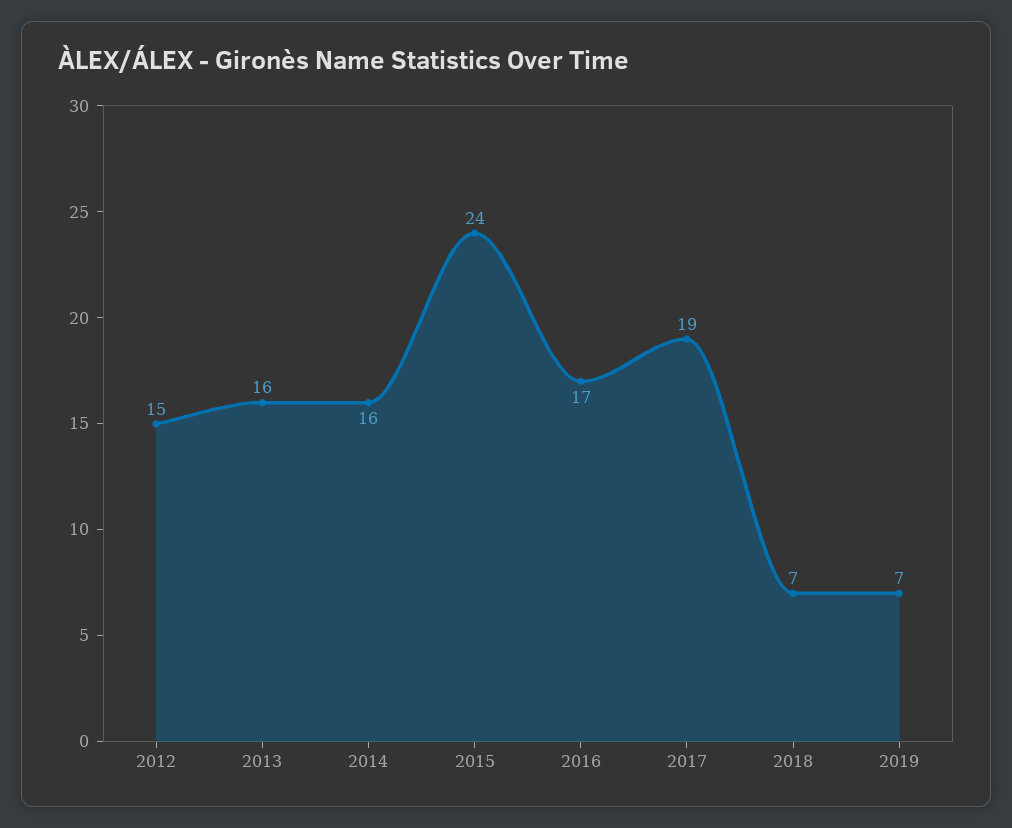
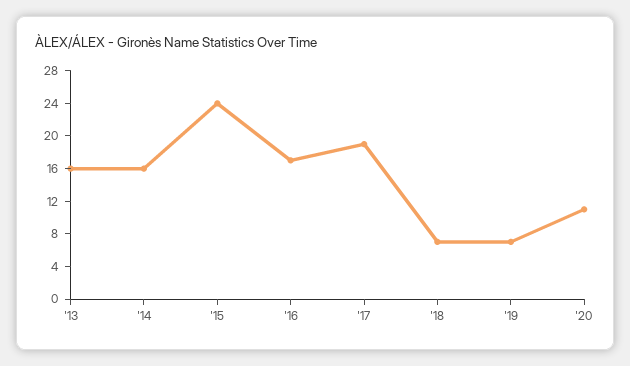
2012: 15 -> none
'20: none -> 11

